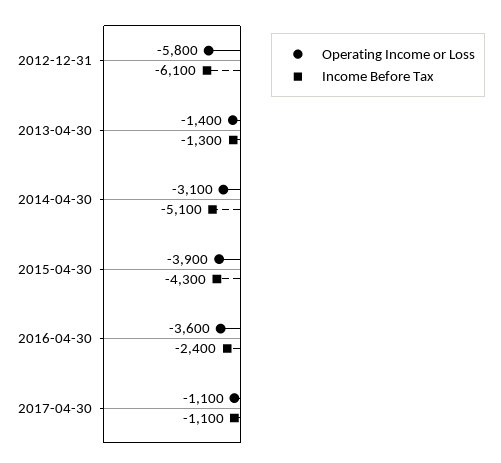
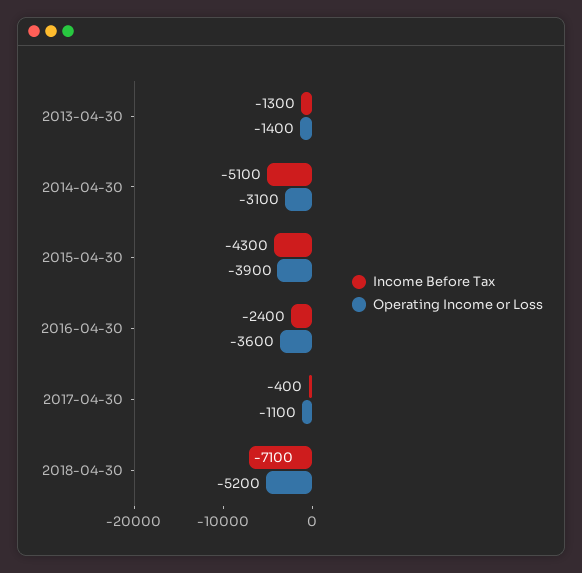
Operating Income or Loss, 2012-12-31: -5800 -> none
Income Before Tax, 2012-12-31: -6100 -> none
Income Before Tax, 2017-04-30: -1100 -> -400
Income Before Tax, 2018-04-30: none -> -7100
Operating Income or Loss, 2018-04-30: none -> -5200

